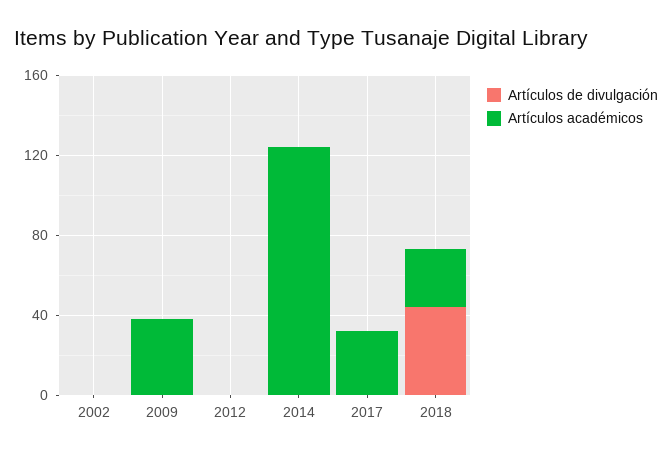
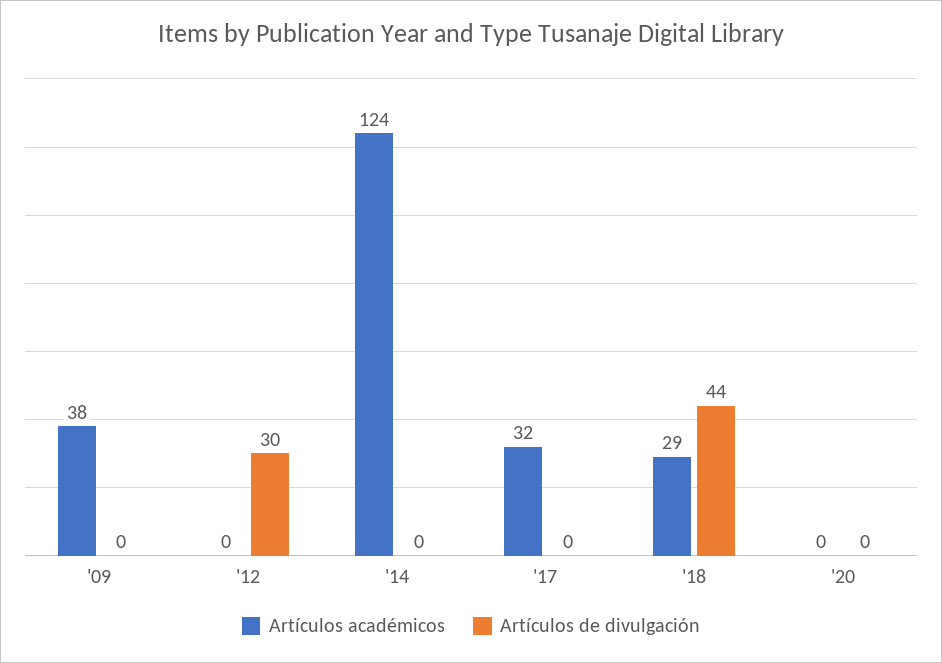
Artículos de divulgación, 2002: 0 -> none
Artículos académicos, 2002: 0 -> none
Artículos de divulgación, 2012: 0 -> 30
Artículos académicos, '20: none -> 0
Artículos de divulgación, '20: none -> 0

